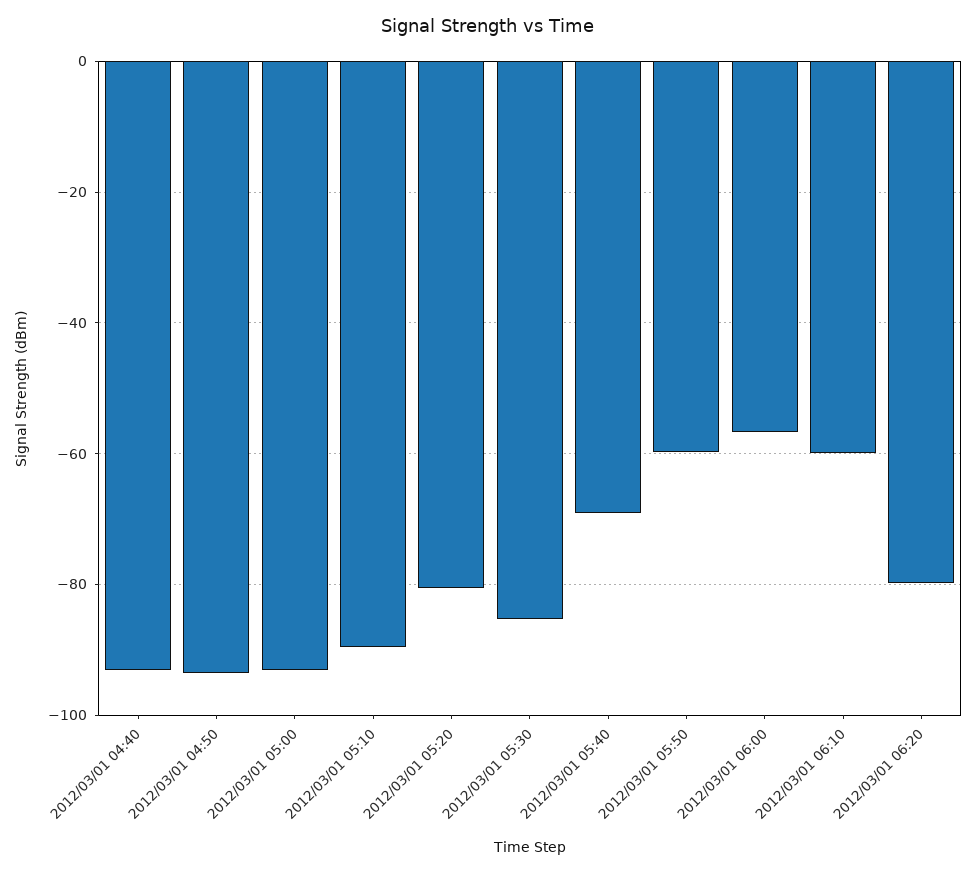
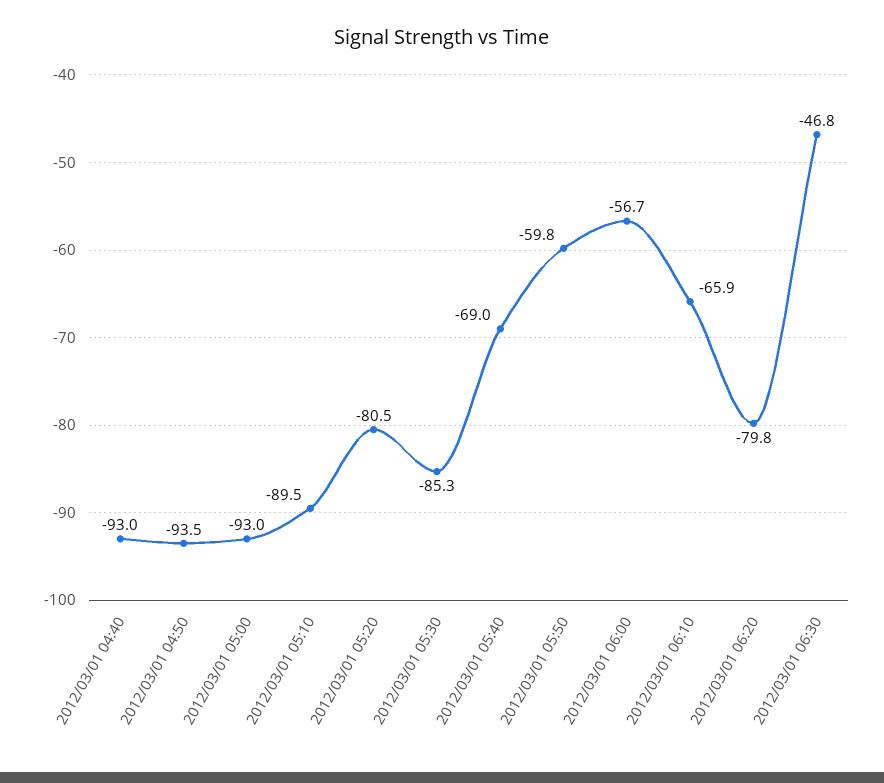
2012/03/01 06:10: -60 -> -65.9
2012/03/01 06:30: none -> -46.8

